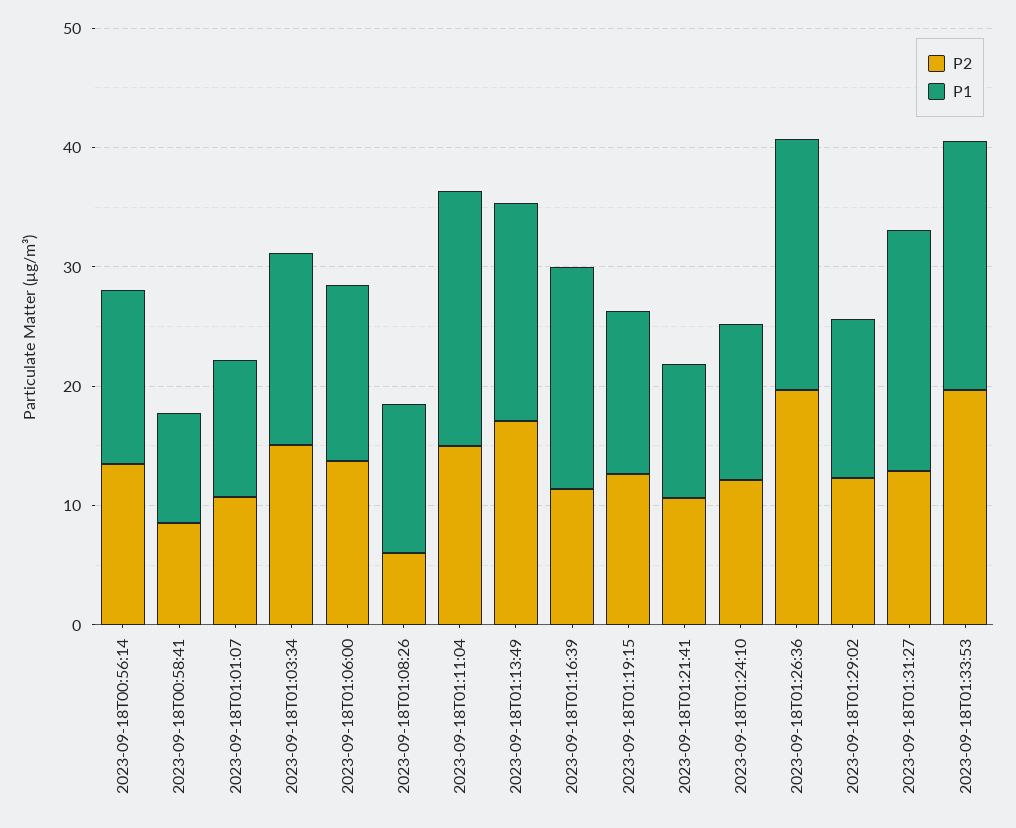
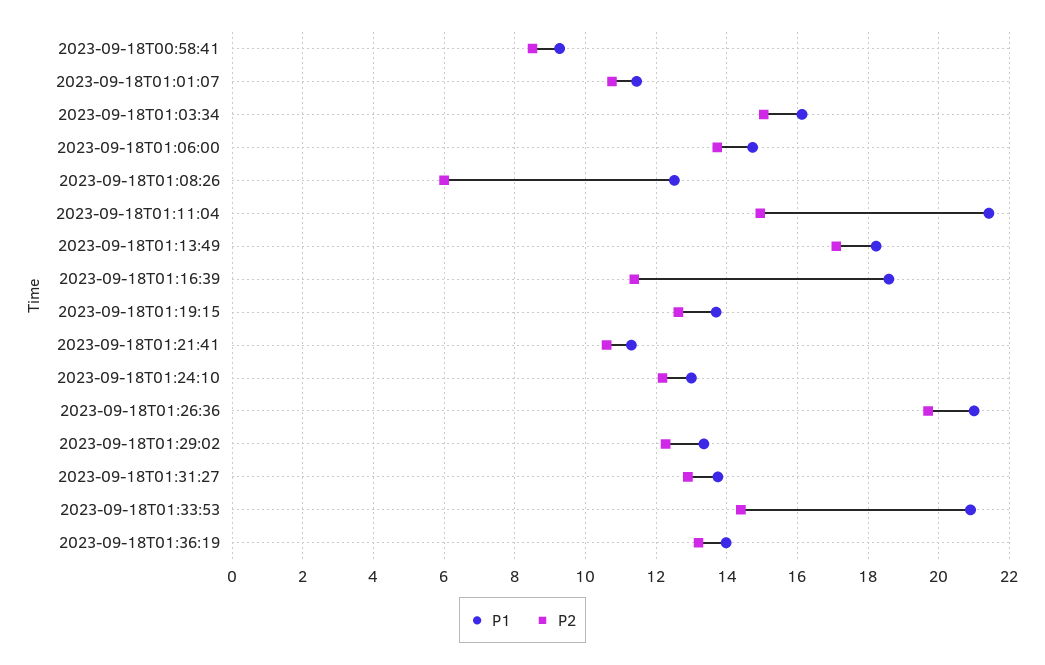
P2, 2023-09-18T00:56:14: 14 -> none
P1, 2023-09-18T00:56:14: 14 -> none
P1, 2023-09-18T01:31:27: 20 -> 13.8
P2, 2023-09-18T01:33:53: 20 -> 14.4
P1, 2023-09-18T01:36:19: none -> 14
P2, 2023-09-18T01:36:19: none -> 13.2

